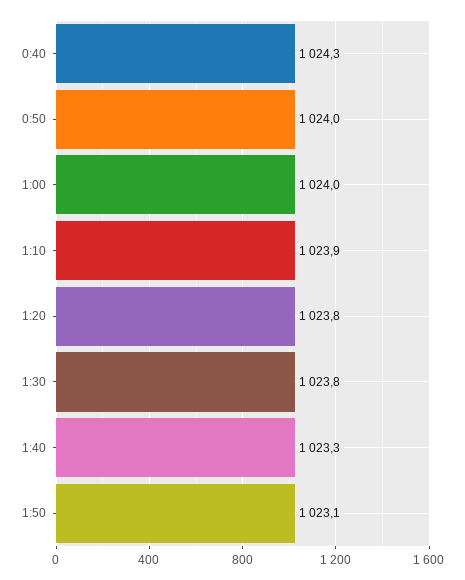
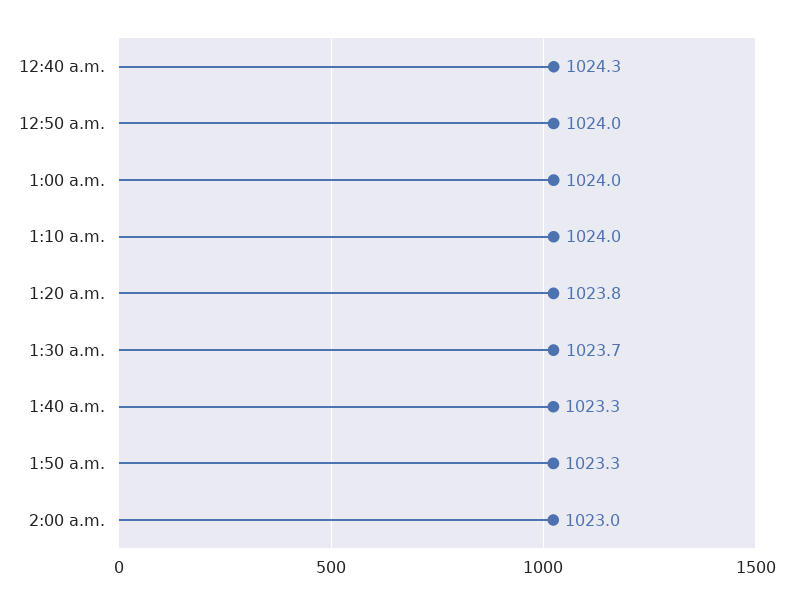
1:10: 1023.9 -> 1024
1:30: 1023.8 -> 1023.7
1:50: 1023.1 -> 1023.3
2:00 a.m.: none -> 1023

